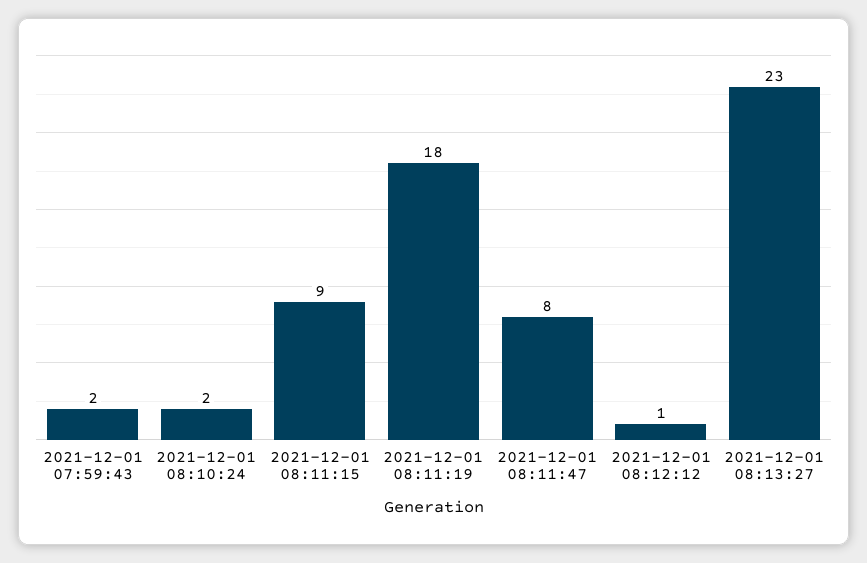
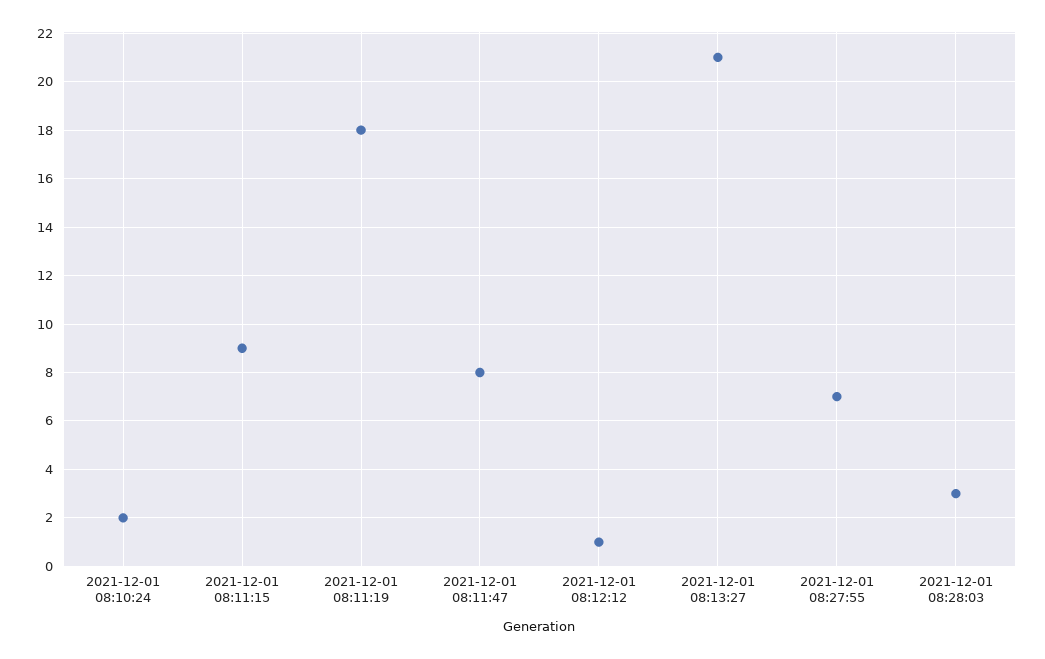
2021-12-01 07:59:43: 2 -> none
2021-12-01 08:13:27: 23 -> 21
2021-12-01 08:27:55: none -> 7
2021-12-01 08:28:03: none -> 3

